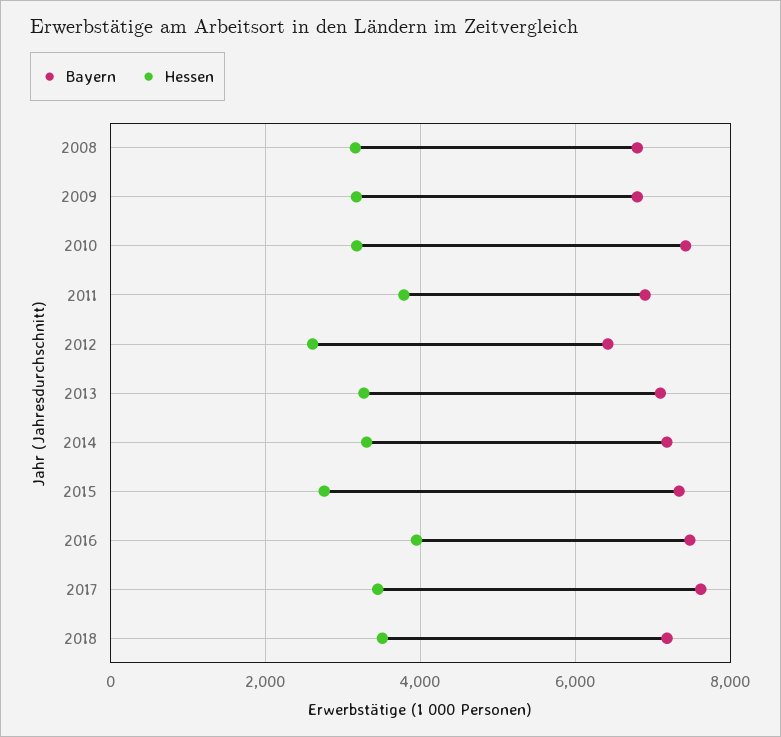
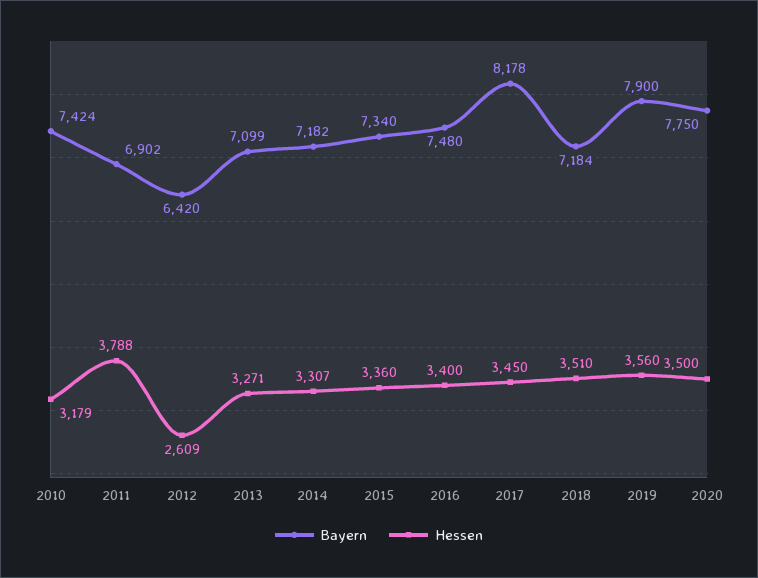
Bayern, 2008: 6800 -> none
Hessen, 2008: 3200 -> none
Bayern, 2009: 6800 -> none
Hessen, 2009: 3200 -> none
Hessen, 2015: 2800 -> 3360
Hessen, 2016: 4000 -> 3400
Bayern, 2017: 7600 -> 8178
Bayern, 2019: none -> 7900
Hessen, 2019: none -> 3560
Bayern, 2020: none -> 7750
Hessen, 2020: none -> 3500

